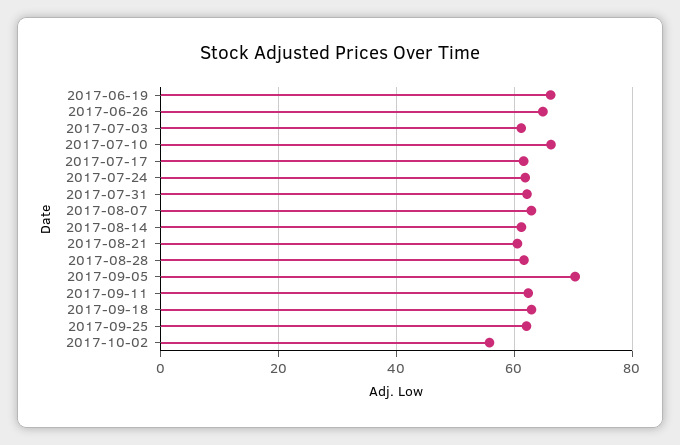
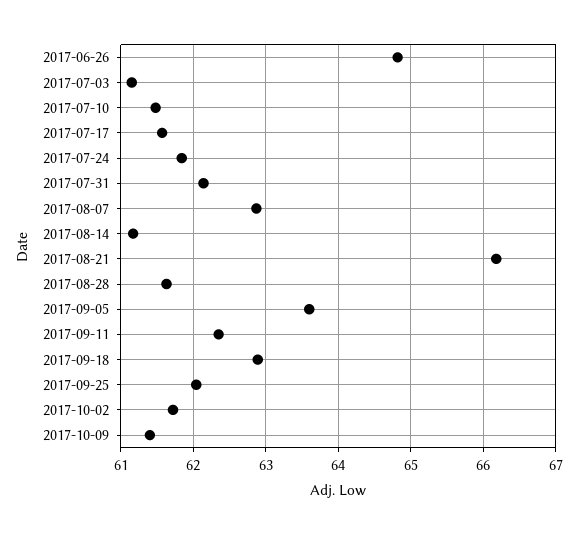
2017-06-19: 66 -> none
2017-07-10: 66 -> 61.5
2017-08-21: 60 -> 66.2
2017-09-05: 70 -> 63.6
2017-10-02: 56 -> 61.7
2017-10-09: none -> 61.4

